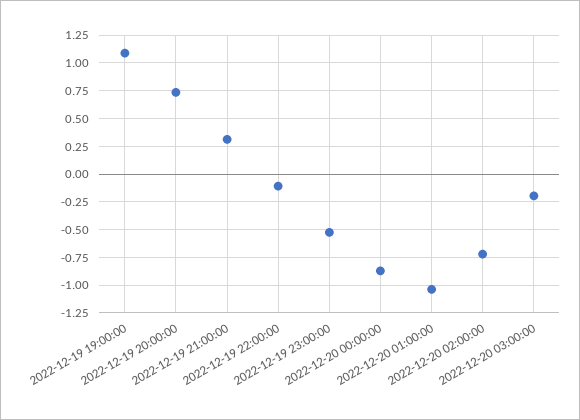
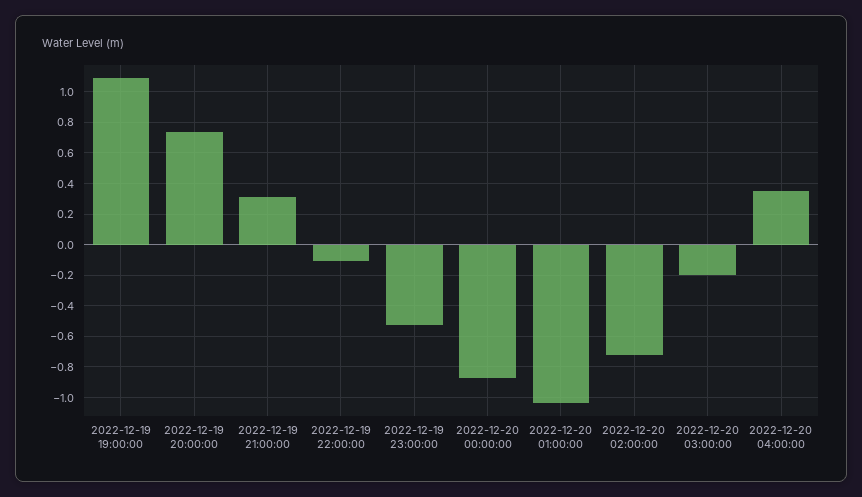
2022-12-20 04:00:00: none -> 0.35

